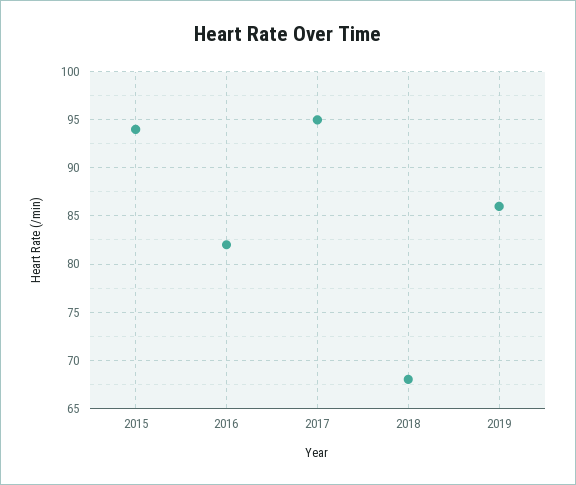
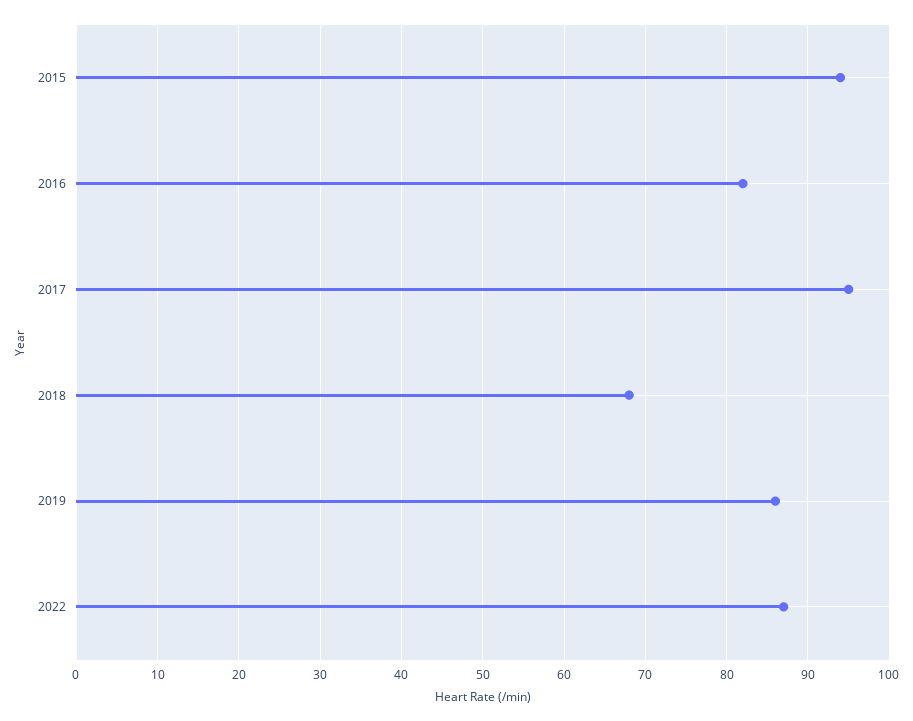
2022: none -> 87

